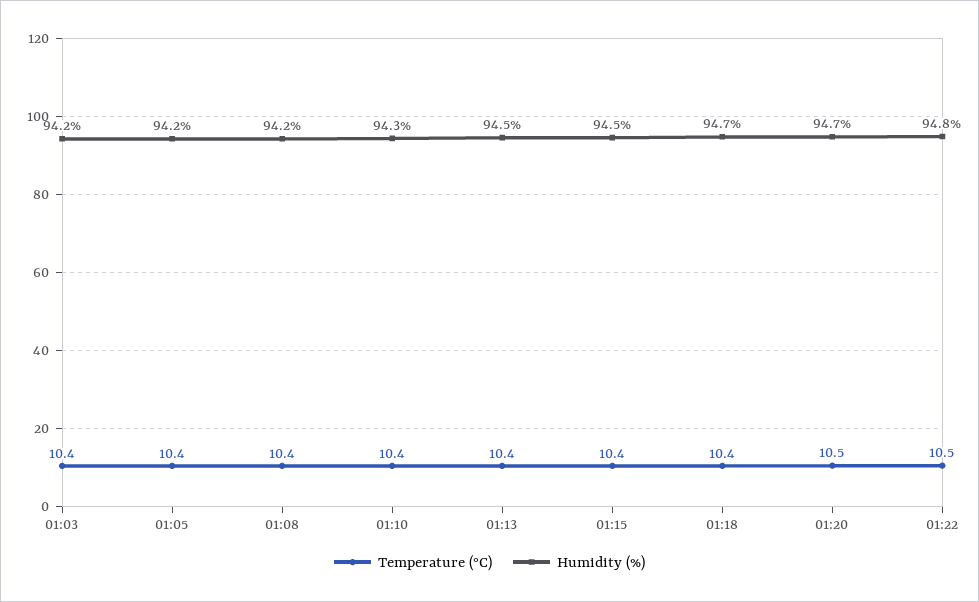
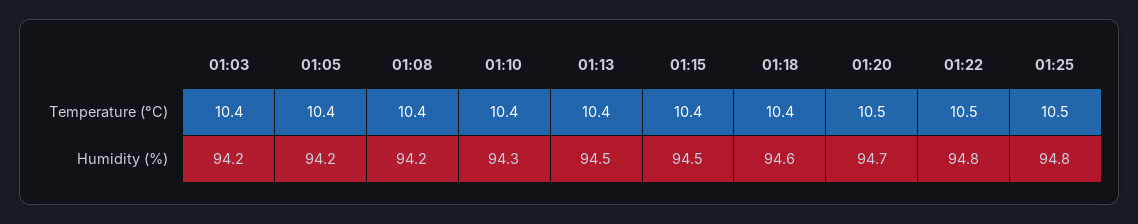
Humidity (%), 01:18: 94.7 -> 94.6
Temperature (°C), 01:25: none -> 10.5
Humidity (%), 01:25: none -> 94.8

